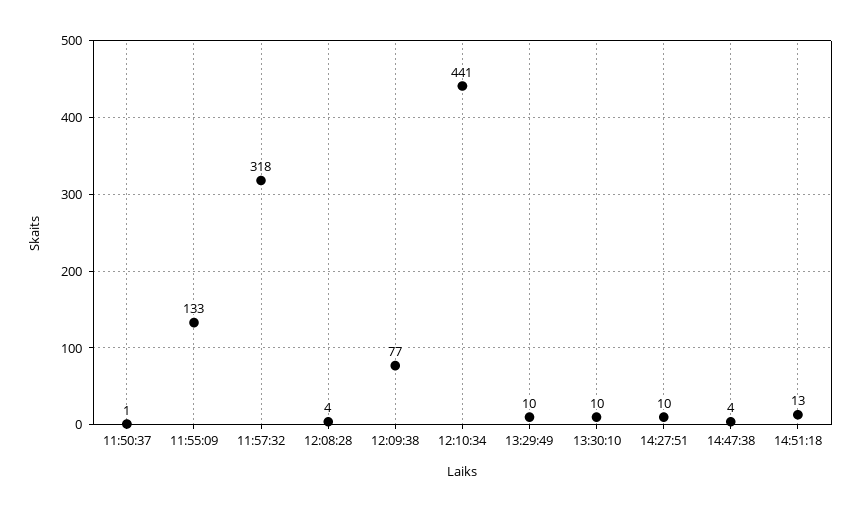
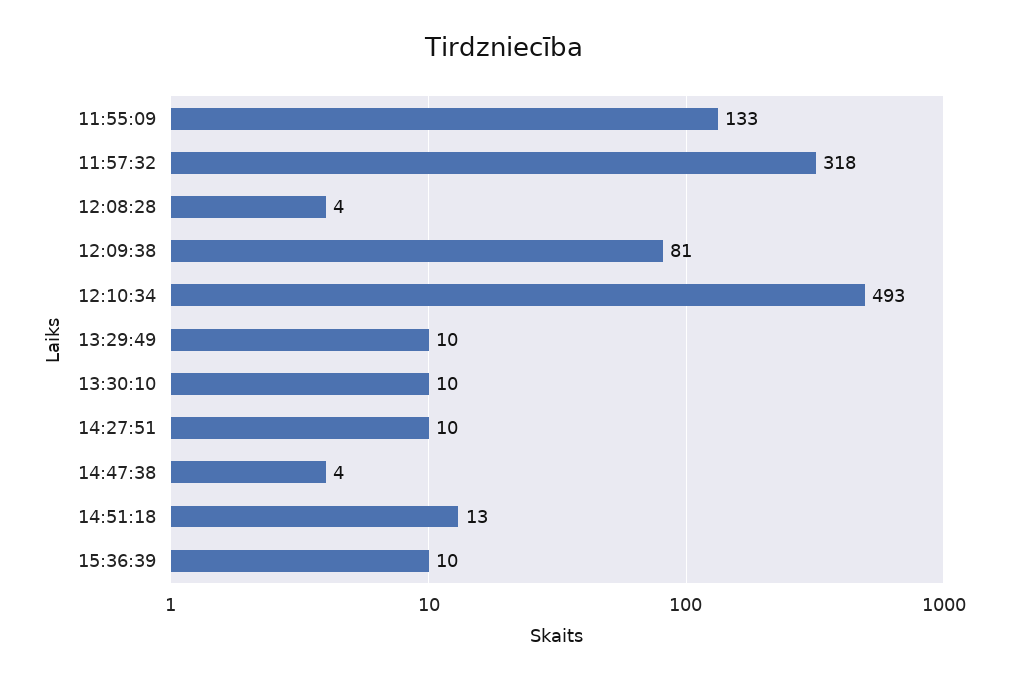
11:50:37: 1 -> none
12:09:38: 77 -> 81
12:10:34: 441 -> 493
15:36:39: none -> 10

